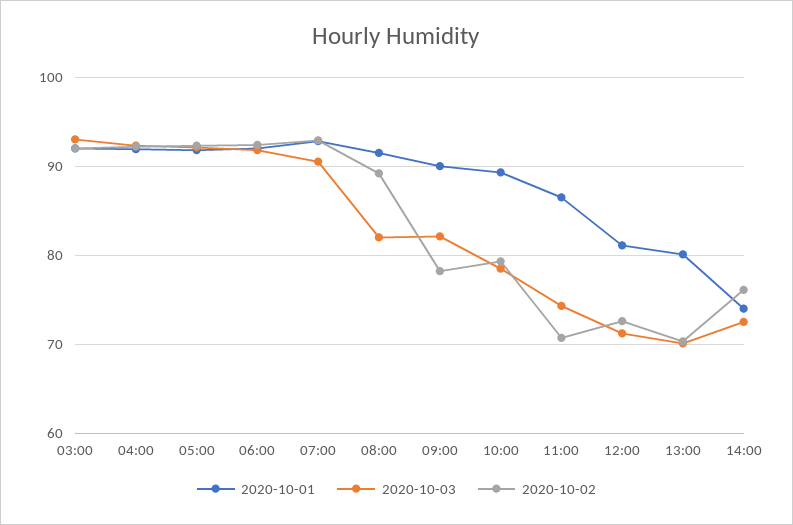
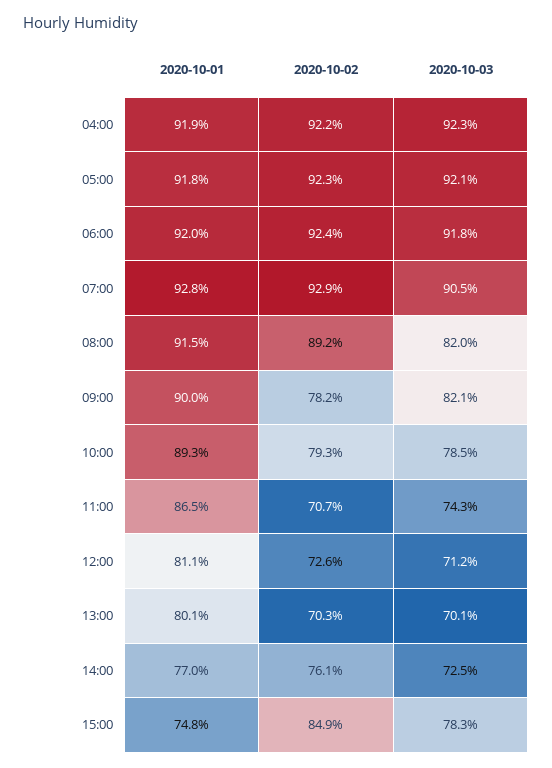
2020-10-01, 03:00: 92 -> none
2020-10-03, 03:00: 93 -> none
2020-10-02, 03:00: 92 -> none
2020-10-01, 14:00: 74 -> 77
2020-10-01, 15:00: none -> 74.8
2020-10-02, 15:00: none -> 84.9
2020-10-03, 15:00: none -> 78.3

